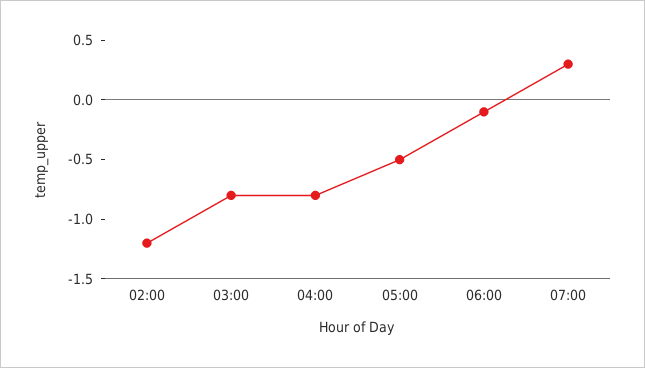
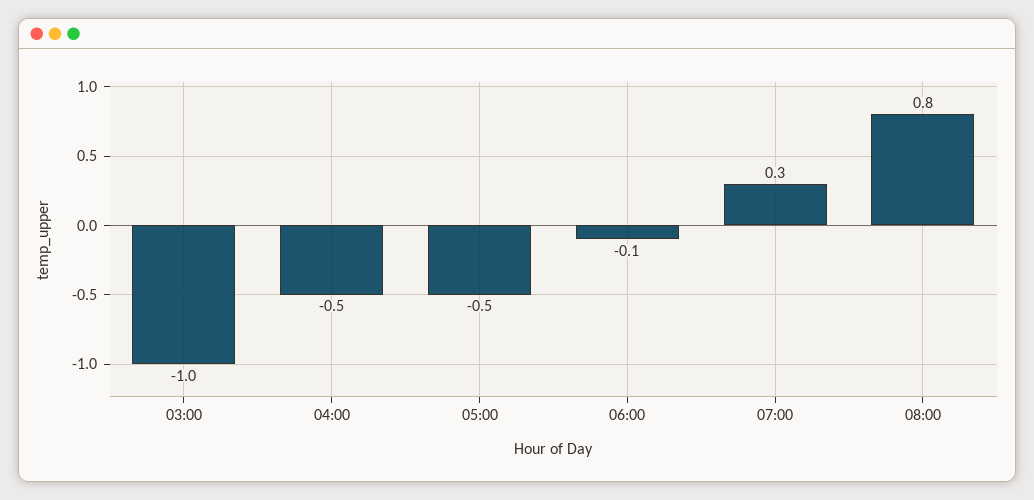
02:00: -1.2 -> none
03:00: -0.8 -> -1
04:00: -0.8 -> -0.5
08:00: none -> 0.8

